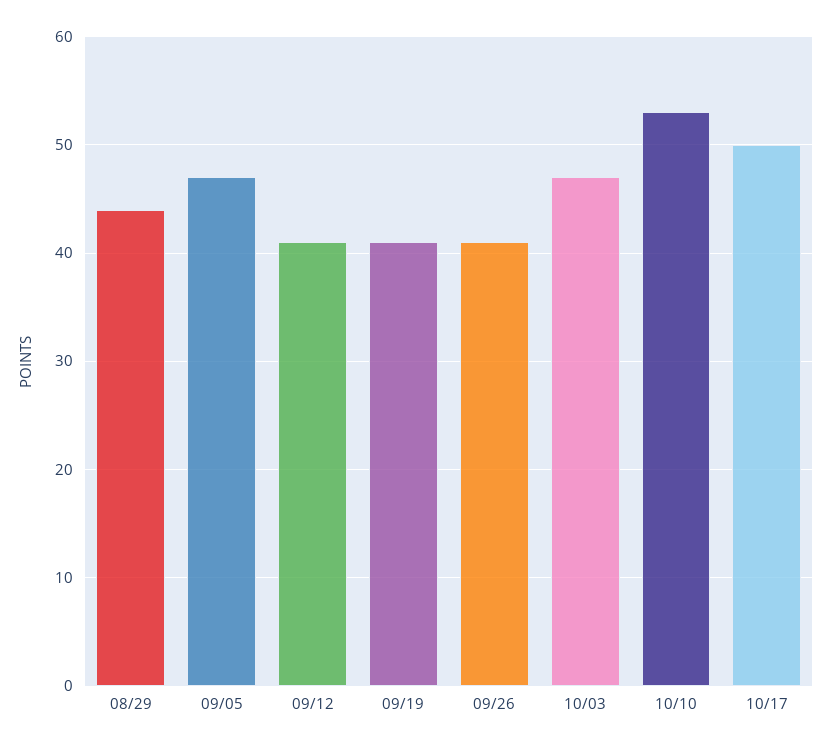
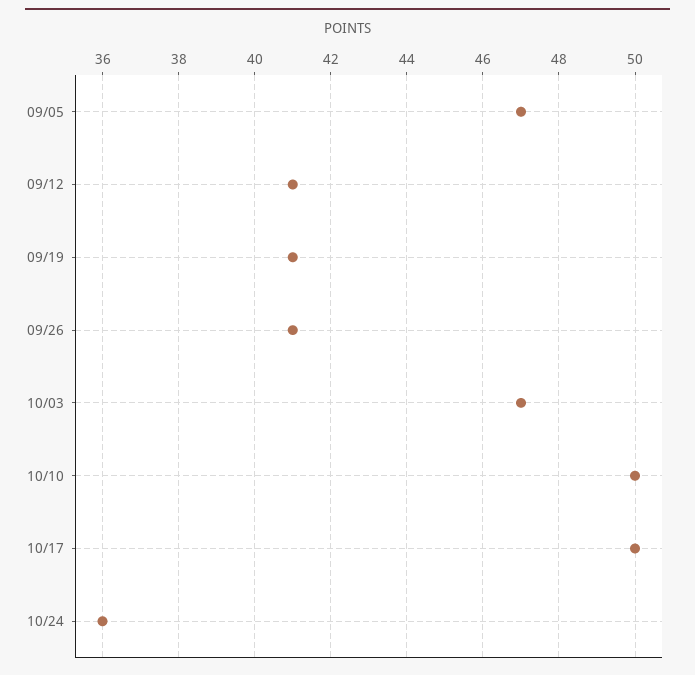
08/29: 44 -> none
10/10: 53 -> 50
10/24: none -> 36

